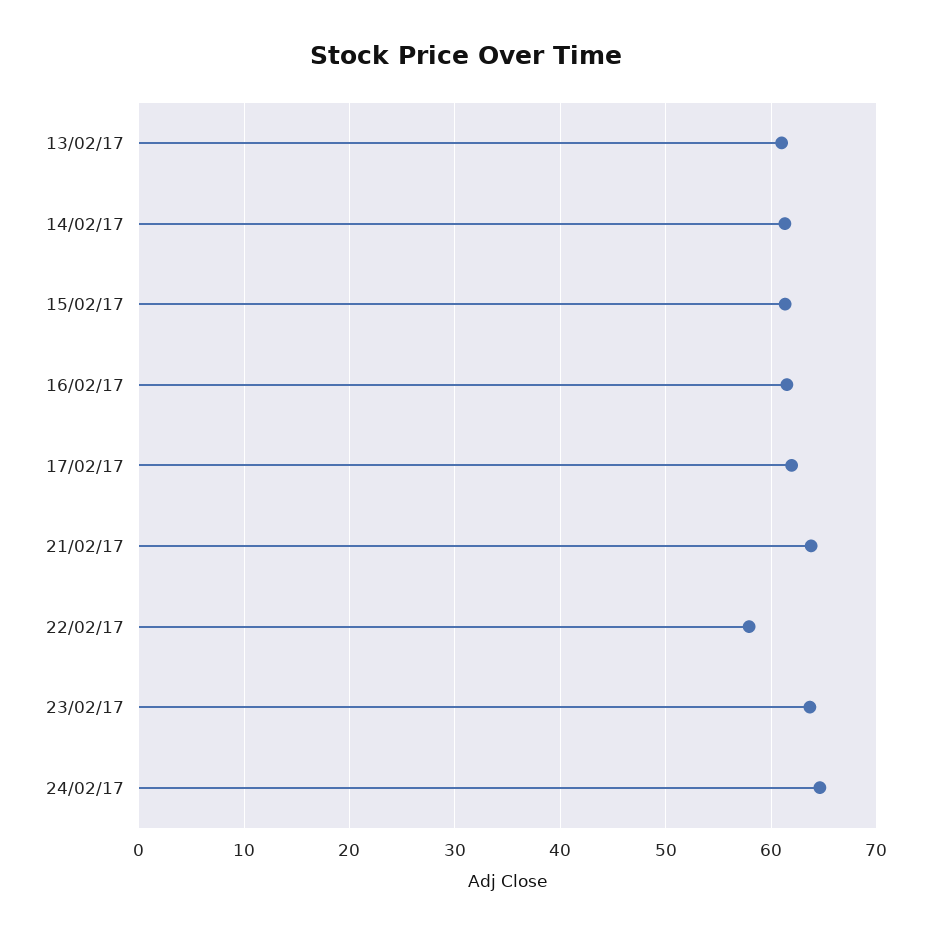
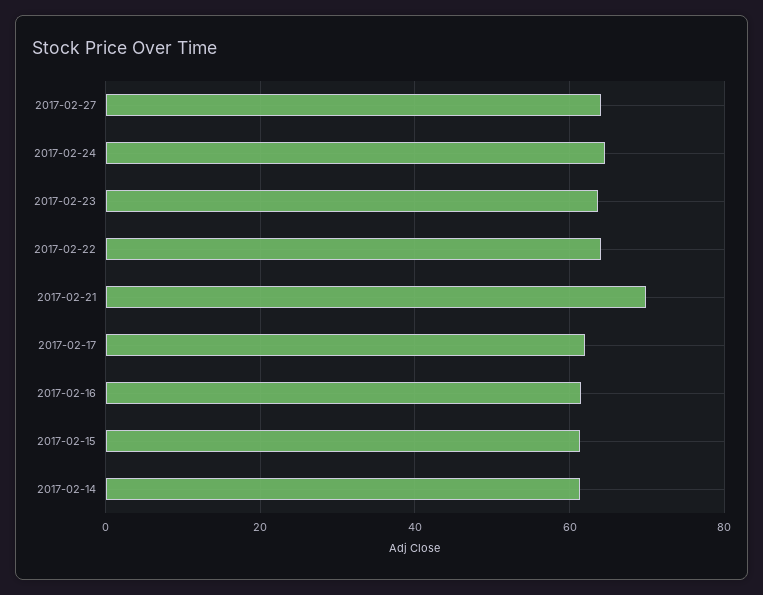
13/02/17: 61 -> none
21/02/17: 64 -> 70
22/02/17: 58 -> 64
2017-02-27: none -> 64

